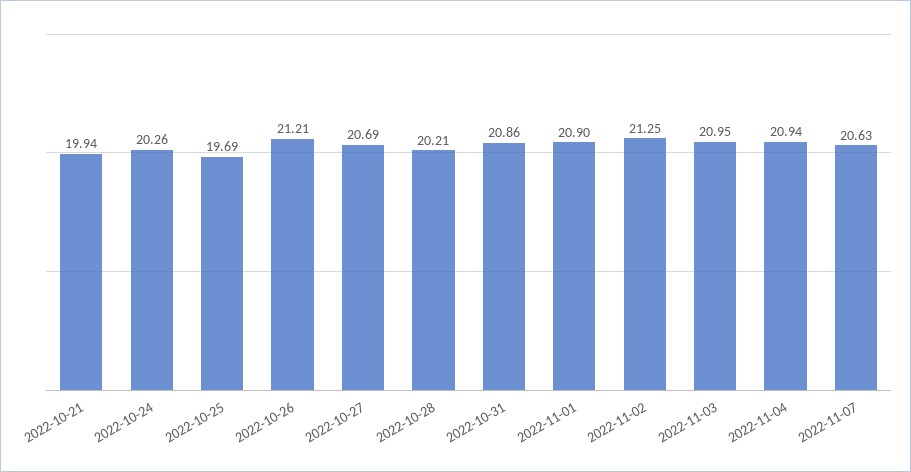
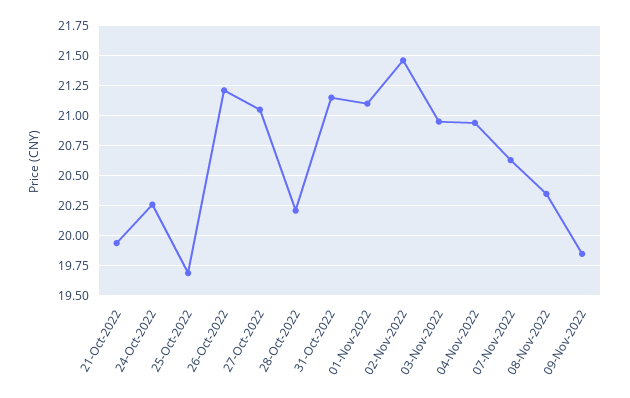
2022-10-27: 20.69 -> 21.05
2022-10-31: 20.86 -> 21.15
2022-11-01: 20.9 -> 21.1
2022-11-02: 21.25 -> 21.45
08-Nov-2022: none -> 20.35
09-Nov-2022: none -> 19.85

